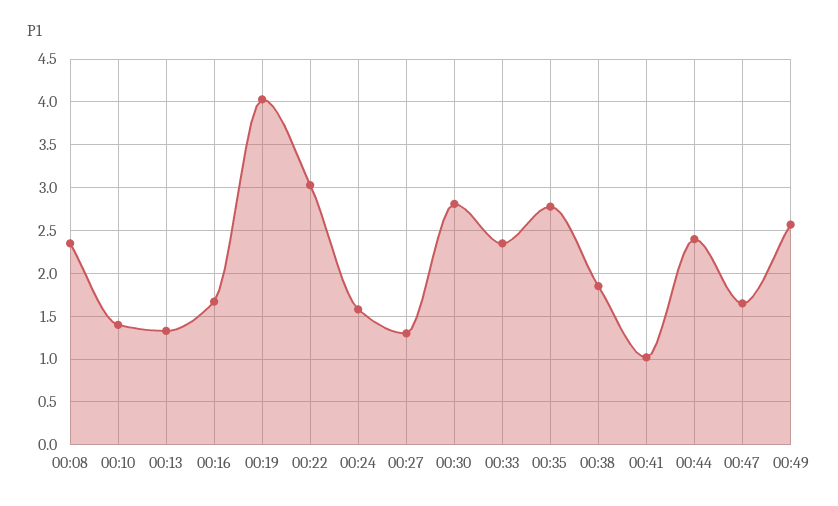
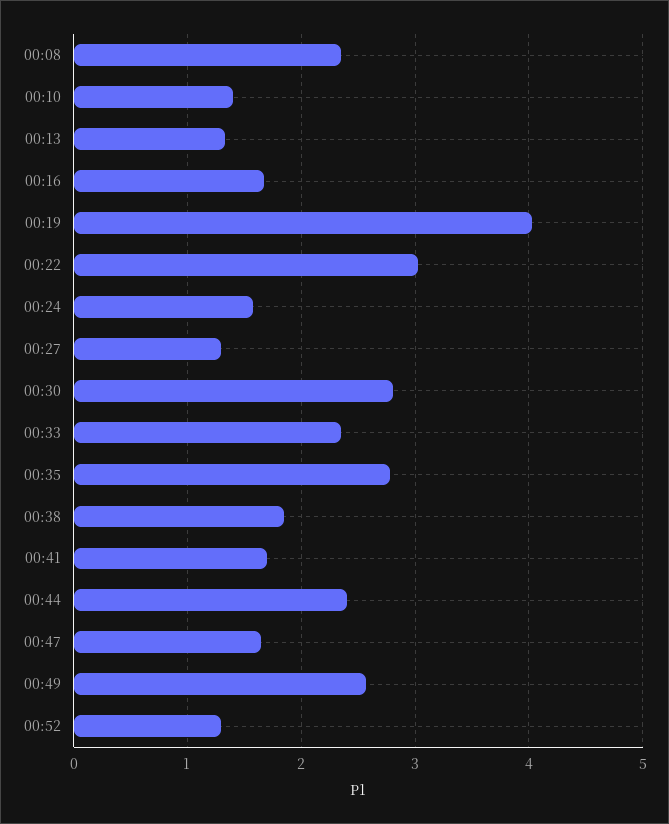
00:41: 1 -> 1.7
00:52: none -> 1.3

